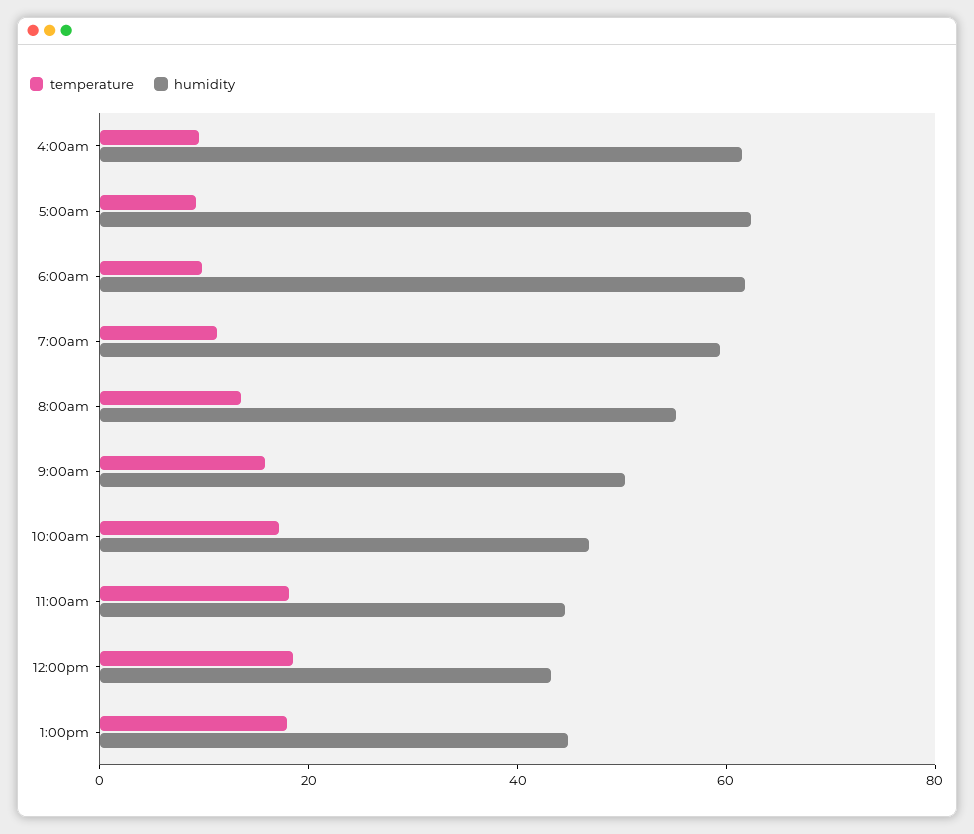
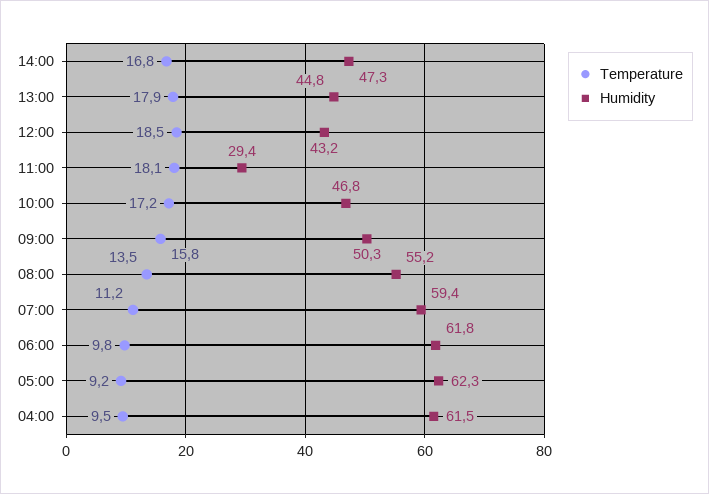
humidity, 11:00am: 45 -> 29.4
temperature, 14:00: none -> 16.8
humidity, 14:00: none -> 47.3

